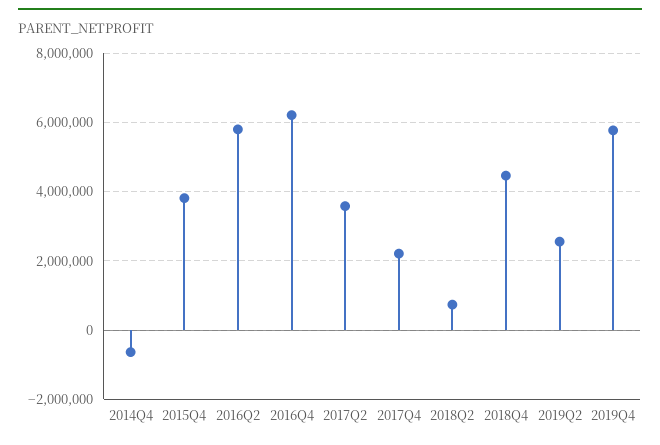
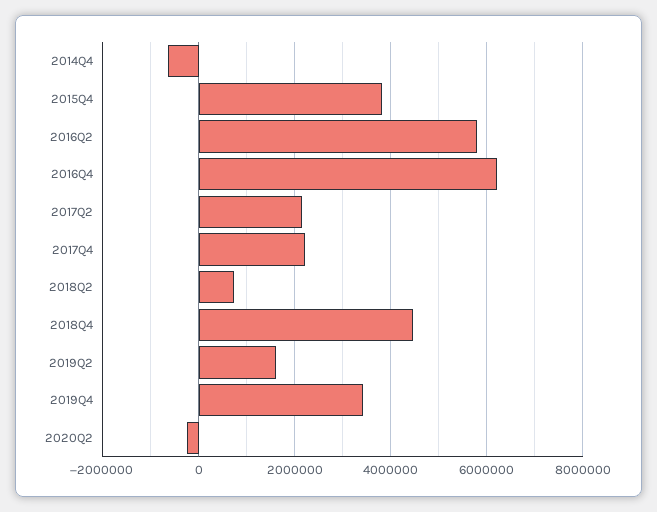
2017Q2: 3600000 -> 2200000
2019Q2: 2600000 -> 1600000
2019Q4: 5800000 -> 3400000
2020Q2: none -> -200000

